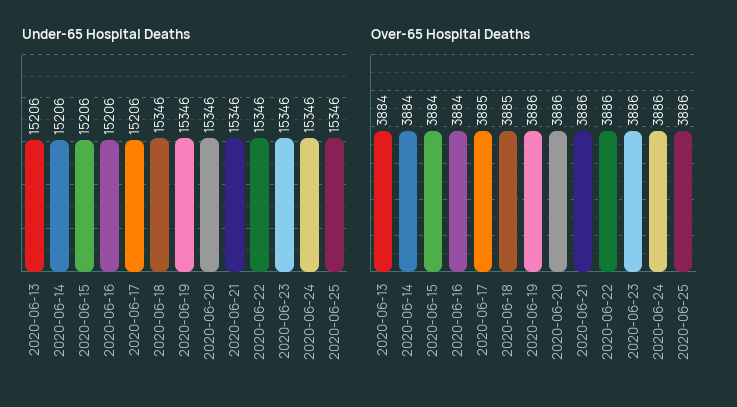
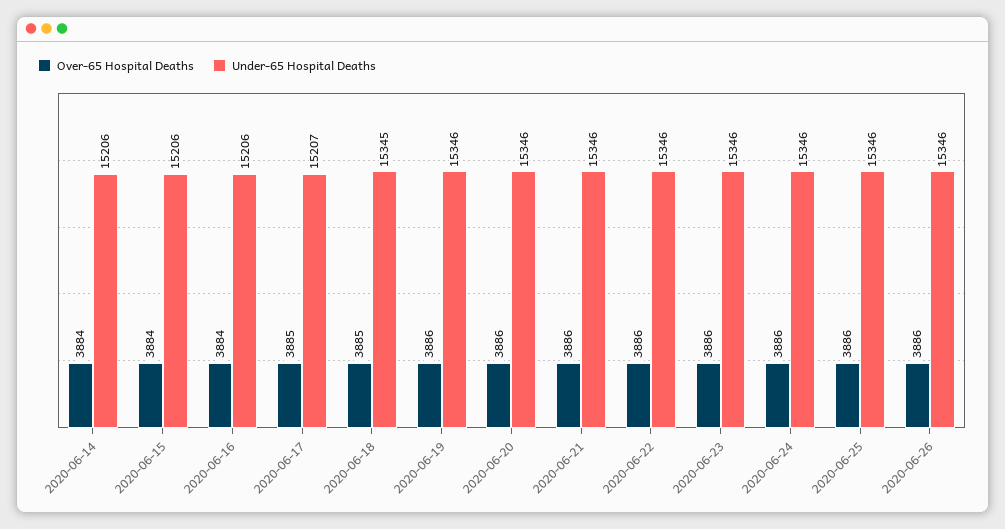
Under-65 Hospital Deaths, 2020-06-13: 15206 -> none
Under-65 Hospital Deaths, 2020-06-17: 15206 -> 15207
Under-65 Hospital Deaths, 2020-06-18: 15346 -> 15345
Over-65 Hospital Deaths, 2020-06-13: 3884 -> none
Over-65 Hospital Deaths, 2020-06-26: none -> 3886
Under-65 Hospital Deaths, 2020-06-26: none -> 15346

